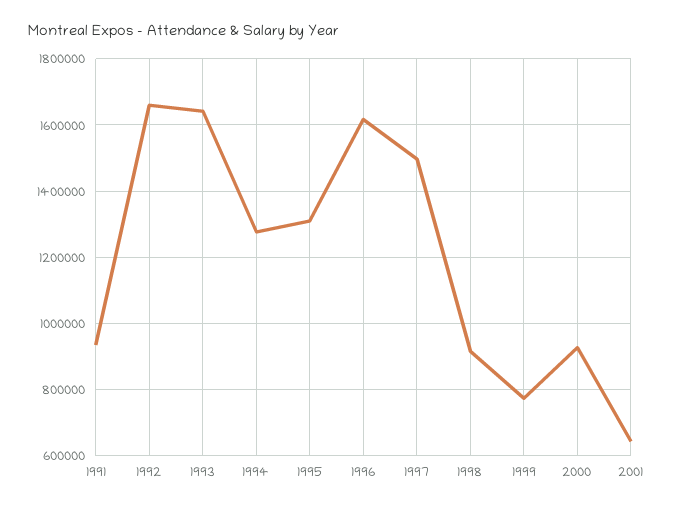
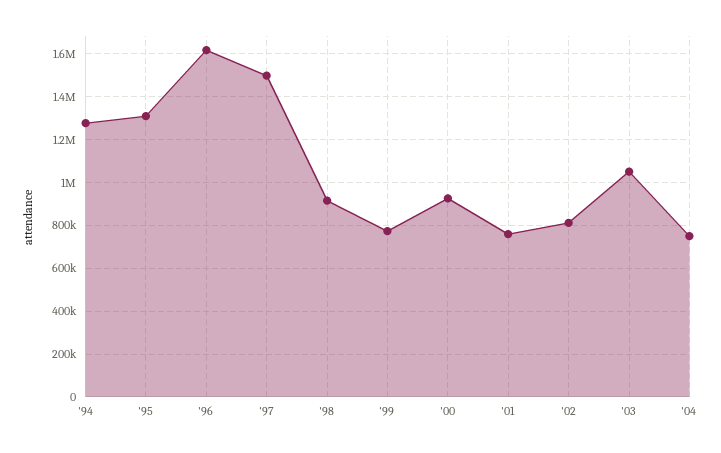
1991: 940000 -> none
1992: 1660000 -> none
1993: 1640000 -> none
2001: 640000 -> 750000
'02: none -> 800000
'03: none -> 1050000
'04: none -> 750000

